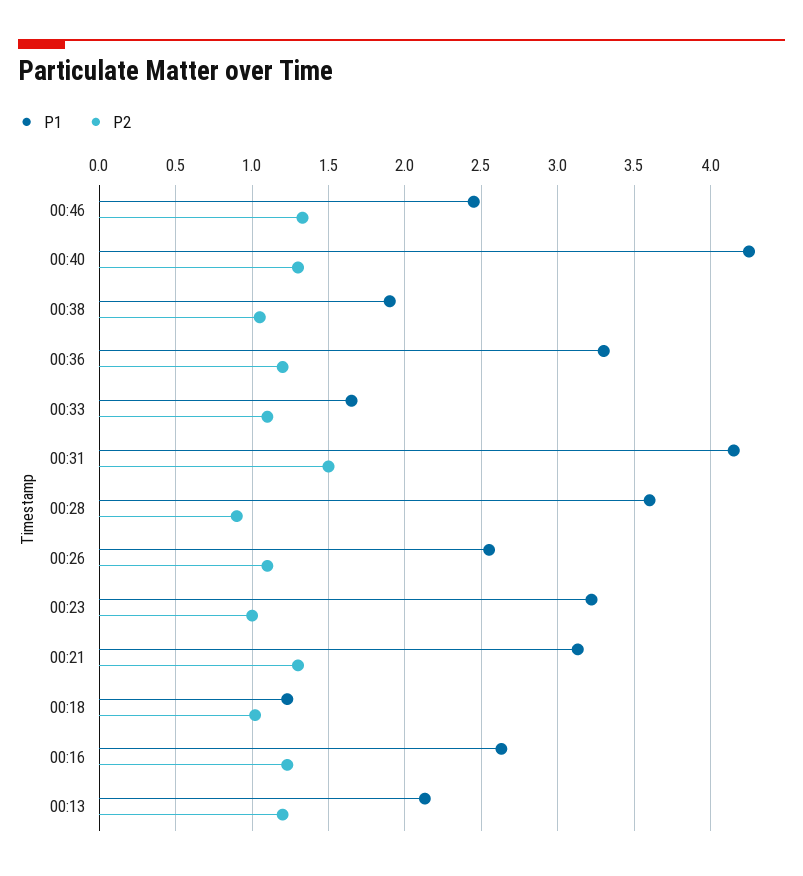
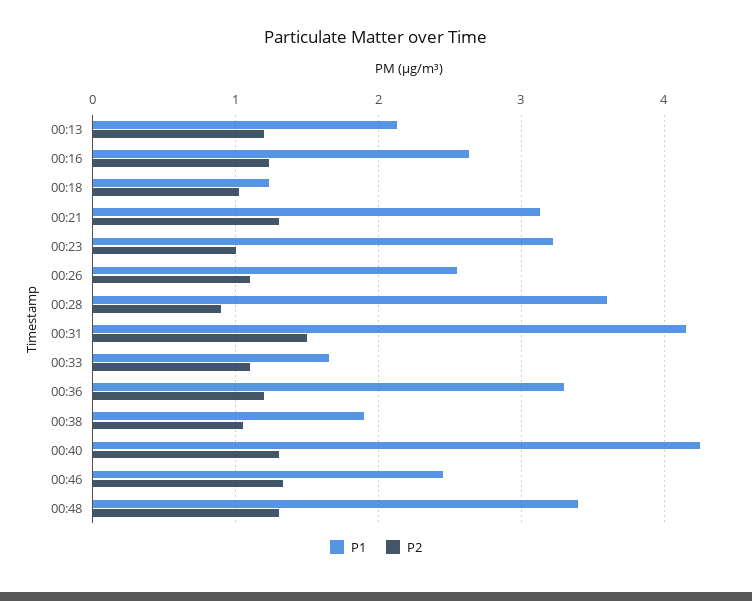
P1, 00:48: none -> 3.4
P2, 00:48: none -> 1.3

